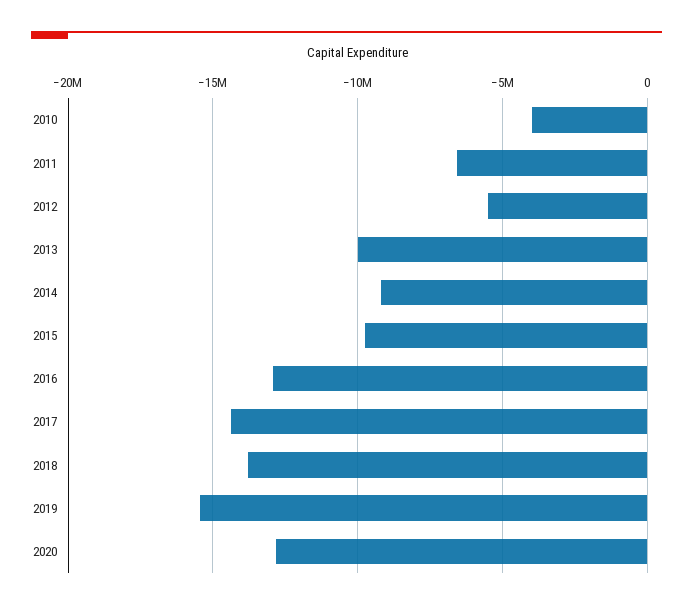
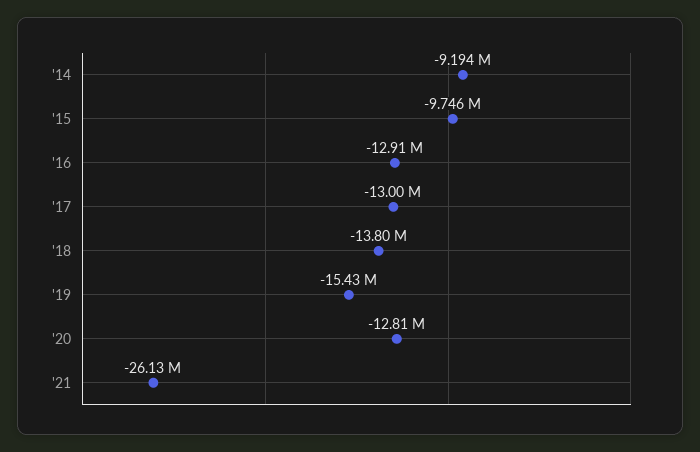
2010: -4000000 -> none
2011: -6500000 -> none
2012: -5500000 -> none
2013: -10000000 -> none
2017: -14500000 -> -13000000
'21: none -> -26130000

